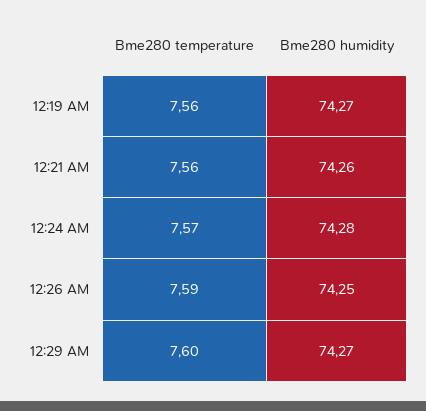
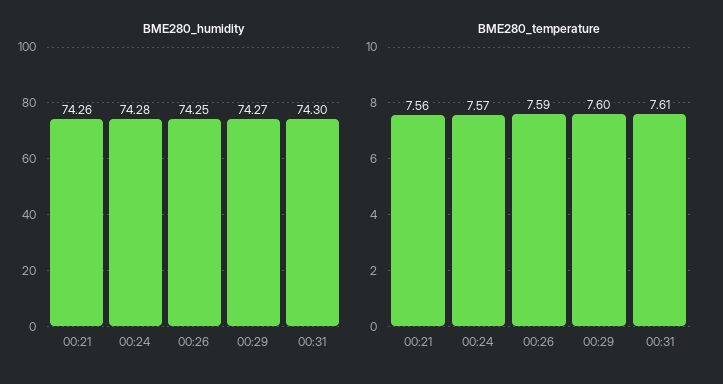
Bme280 temperature, 12:19 AM: 7.56 -> none
Bme280 humidity, 12:19 AM: 74.27 -> none
Bme280 humidity, 00:31: none -> 74.3
Bme280 temperature, 00:31: none -> 7.61

